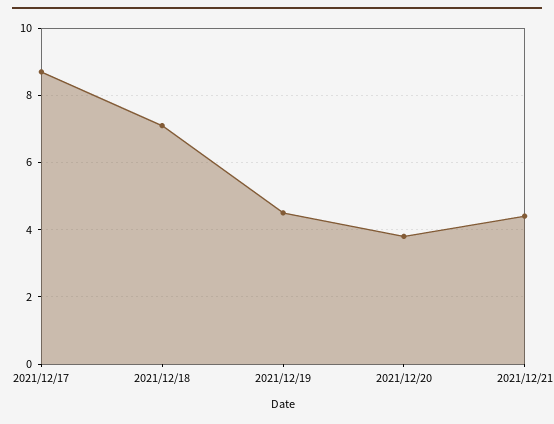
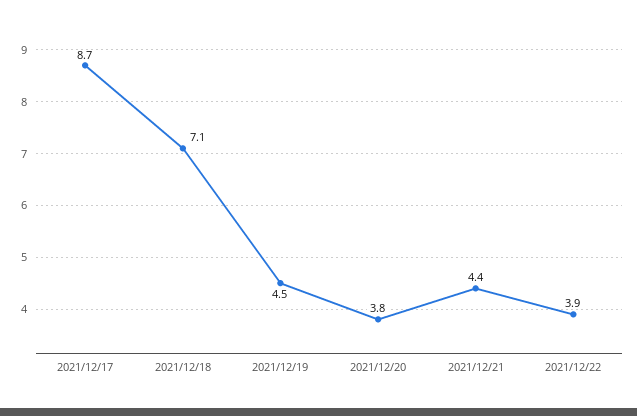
2021/12/22: none -> 3.9

